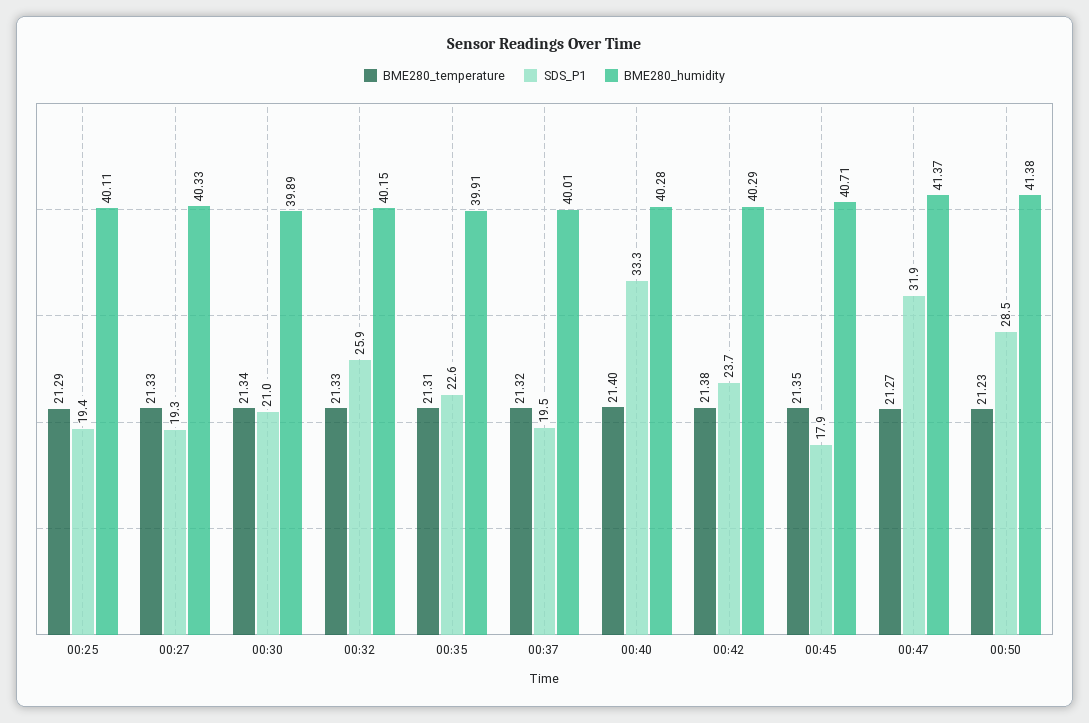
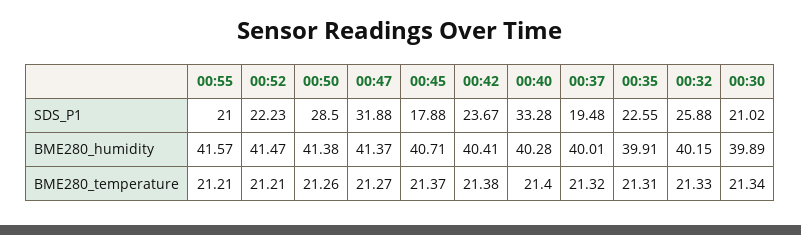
BME280_temperature, 00:25: 21.29 -> none
SDS_P1, 00:25: 19.4 -> none
BME280_humidity, 00:25: 40.11 -> none
BME280_temperature, 00:27: 21.33 -> none
SDS_P1, 00:27: 19.3 -> none
BME280_humidity, 00:27: 40.33 -> none
BME280_humidity, 00:42: 40.29 -> 40.41
BME280_temperature, 00:45: 21.35 -> 21.37
BME280_temperature, 00:50: 21.23 -> 21.26
SDS_P1, 00:55: none -> 21
SDS_P1, 00:52: none -> 22.23
BME280_humidity, 00:55: none -> 41.57
BME280_humidity, 00:52: none -> 41.47
BME280_temperature, 00:55: none -> 21.21
BME280_temperature, 00:52: none -> 21.21

